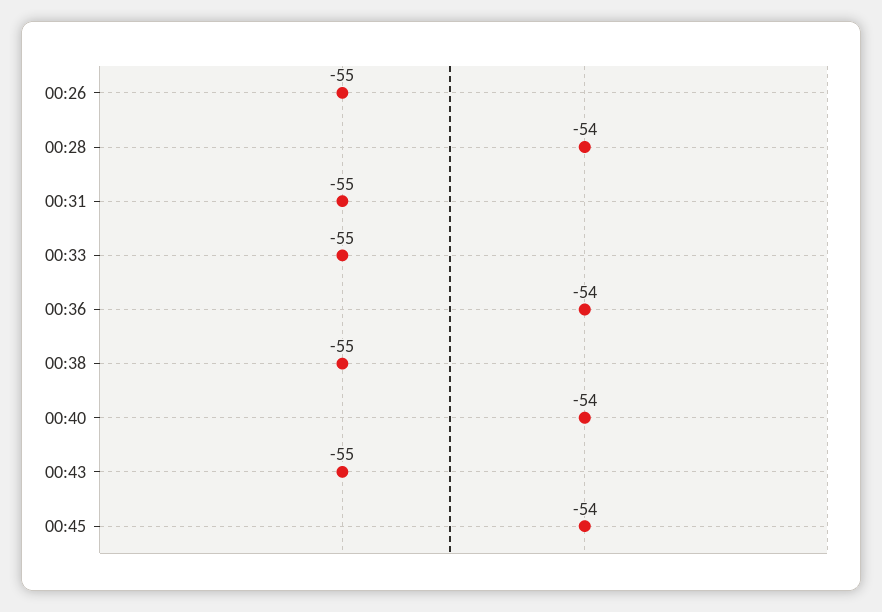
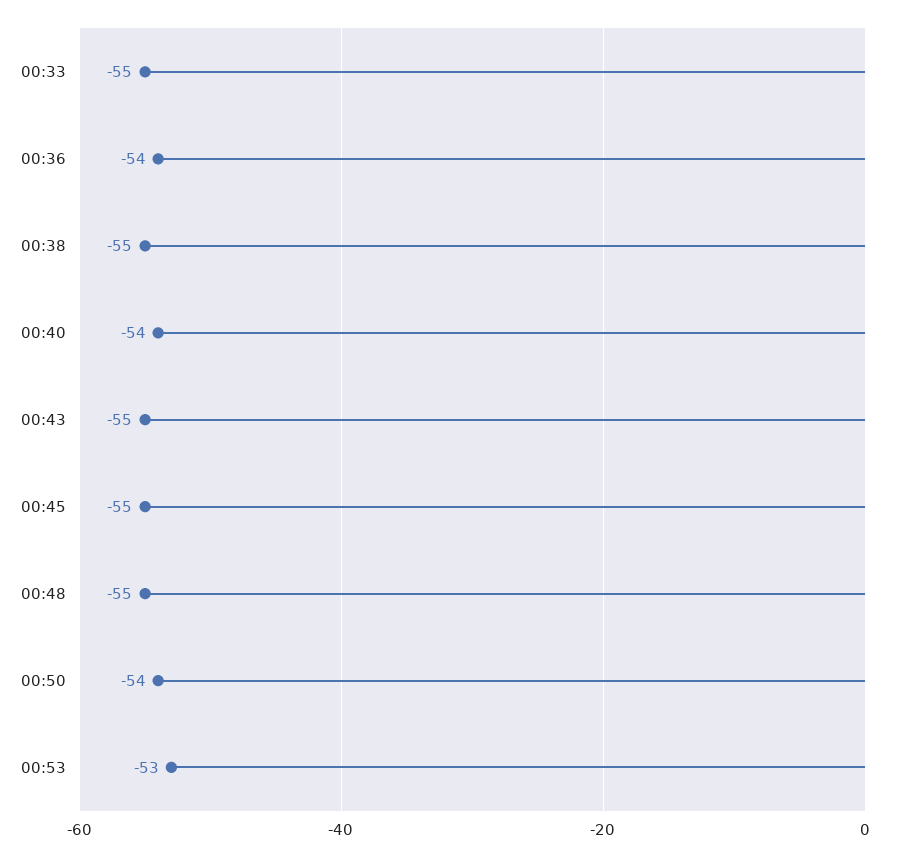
00:26: -55 -> none
00:28: -54 -> none
00:31: -55 -> none
00:45: -54 -> -55
00:48: none -> -55
00:50: none -> -54
00:53: none -> -53

